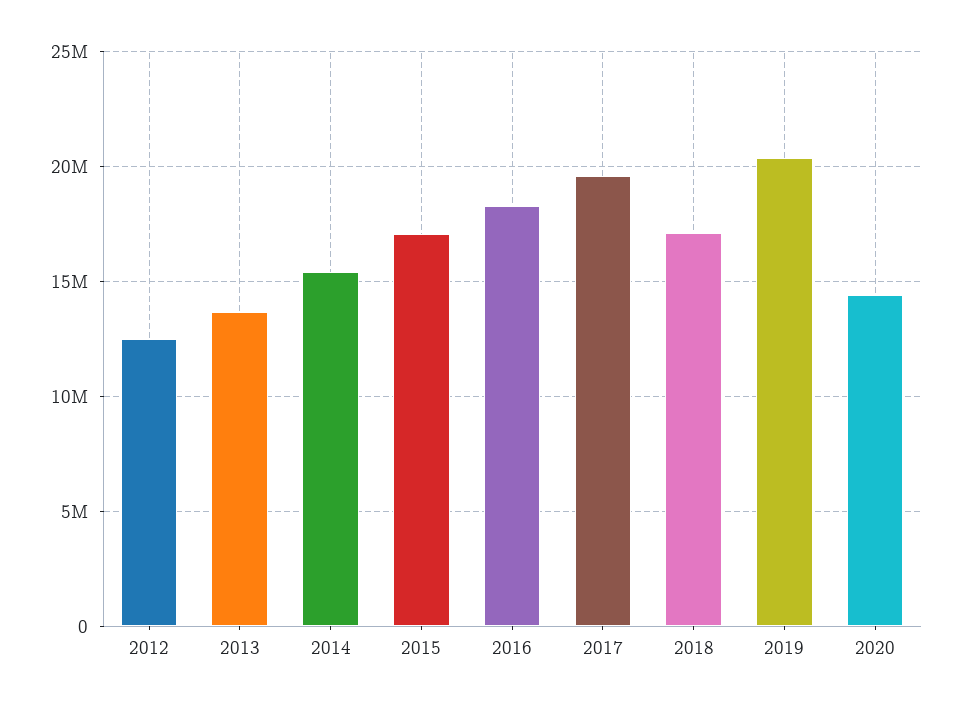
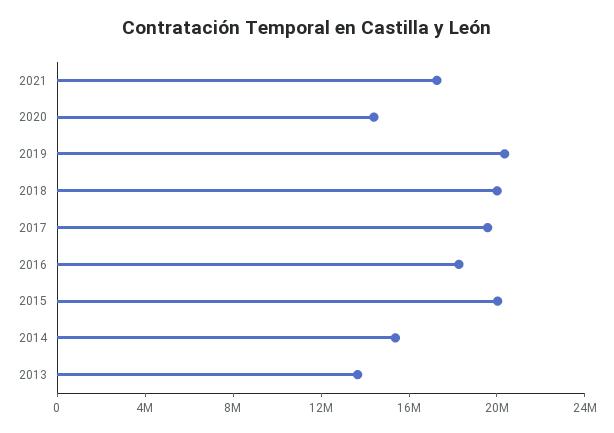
2012: 12500000 -> none
2015: 17000000 -> 20000000
2018: 17000000 -> 20000000
2021: none -> 17000000

